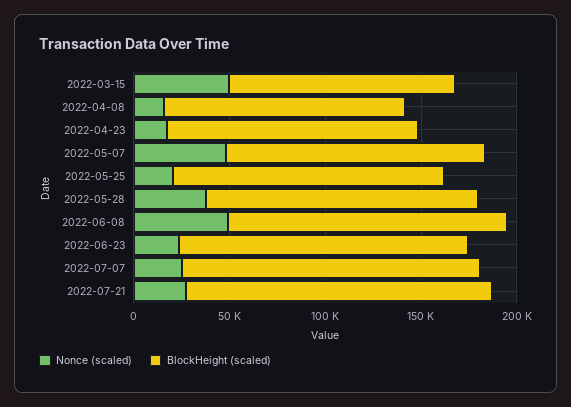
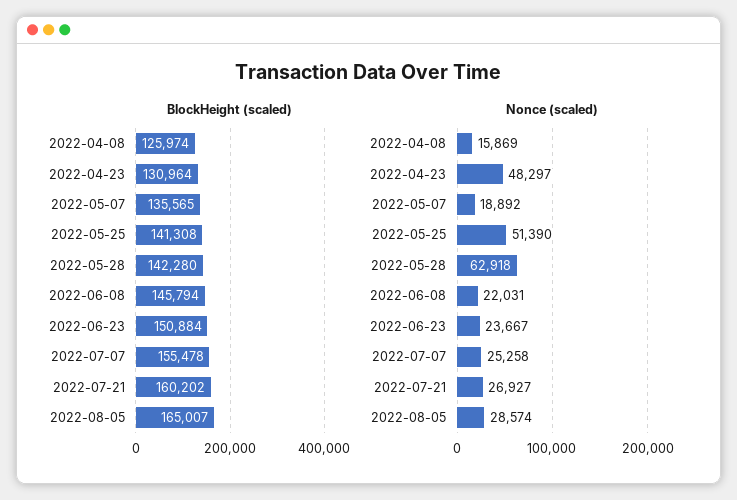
Nonce (scaled), 2022-03-15: 50000 -> none
BlockHeight (scaled), 2022-03-15: 120000 -> none
Nonce (scaled), 2022-04-23: 20000 -> 48297
Nonce (scaled), 2022-05-07: 50000 -> 18892
Nonce (scaled), 2022-05-25: 20000 -> 51390
Nonce (scaled), 2022-05-28: 40000 -> 62918
Nonce (scaled), 2022-06-08: 50000 -> 22031
BlockHeight (scaled), 2022-08-05: none -> 165007
Nonce (scaled), 2022-08-05: none -> 28574

